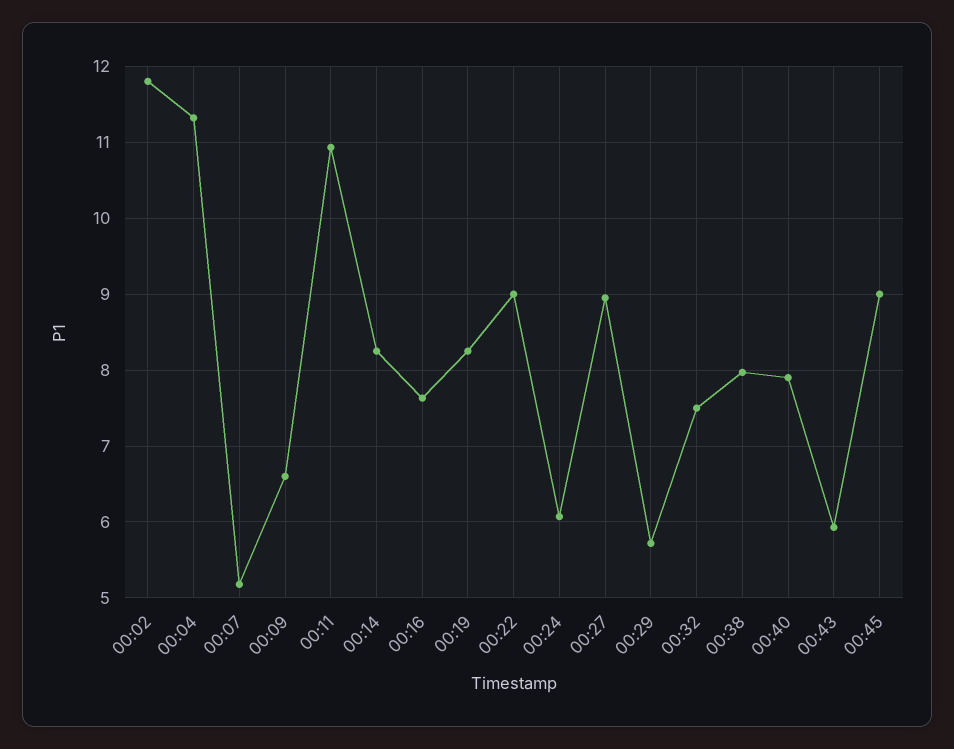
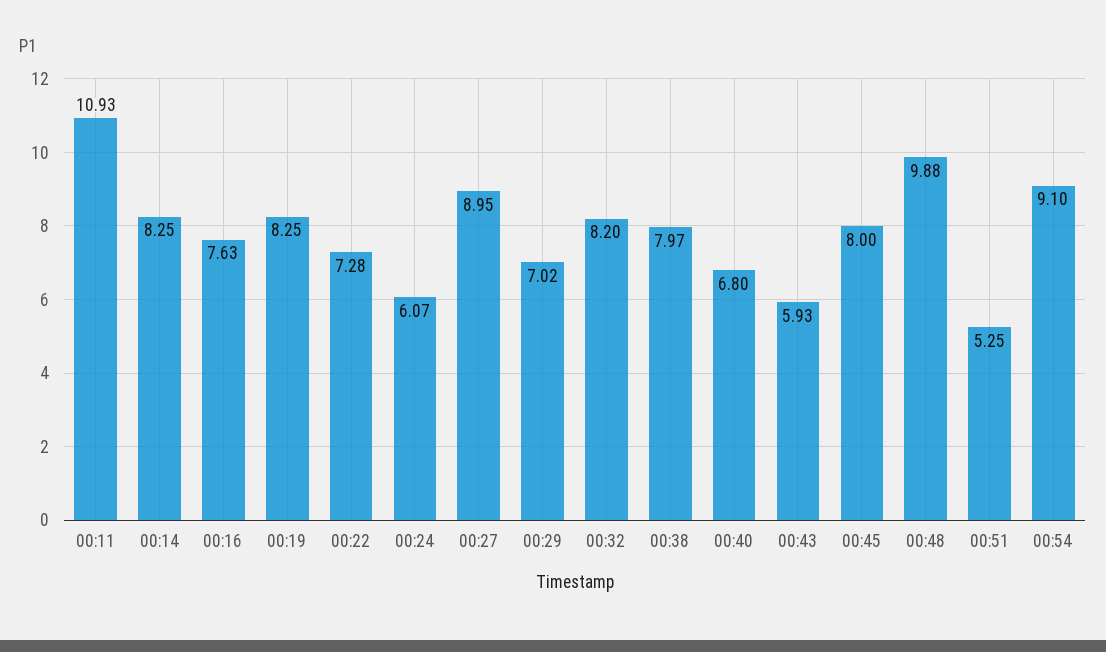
00:02: 11.8 -> none
00:04: 11.3 -> none
00:07: 5.2 -> none
00:09: 6.6 -> none
00:22: 9 -> 7.28
00:29: 5.7 -> 7.02
00:32: 7.5 -> 8.2
00:40: 7.9 -> 6.8
00:45: 9 -> 8
00:48: none -> 9.88
00:51: none -> 5.25
00:54: none -> 9.1

